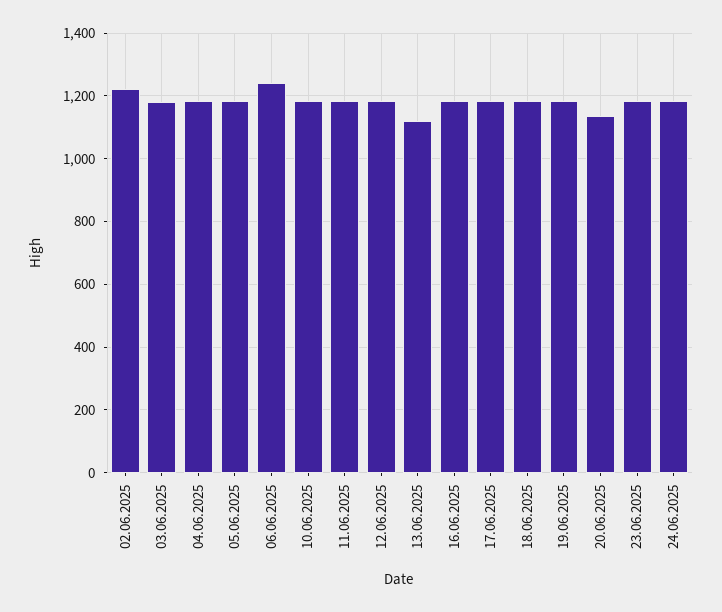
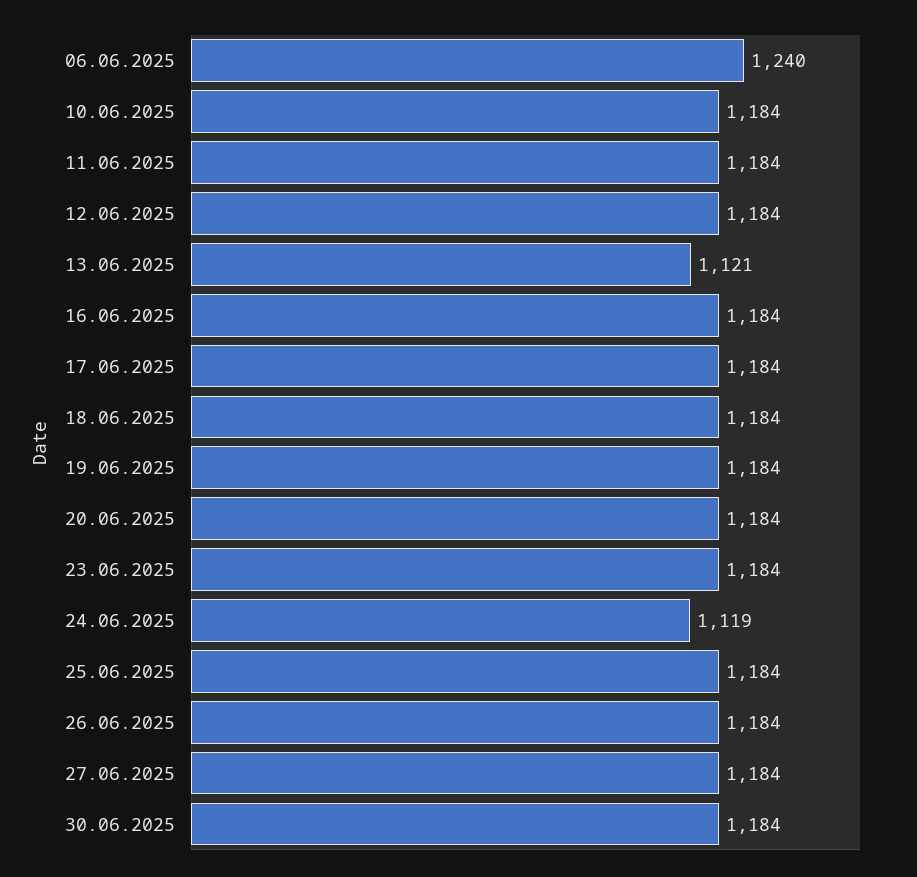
02.06.2025: 1220 -> none
03.06.2025: 1180 -> none
04.06.2025: 1180 -> none
05.06.2025: 1180 -> none
20.06.2025: 1140 -> 1184
24.06.2025: 1180 -> 1119
25.06.2025: none -> 1184
26.06.2025: none -> 1184
27.06.2025: none -> 1184
30.06.2025: none -> 1184

